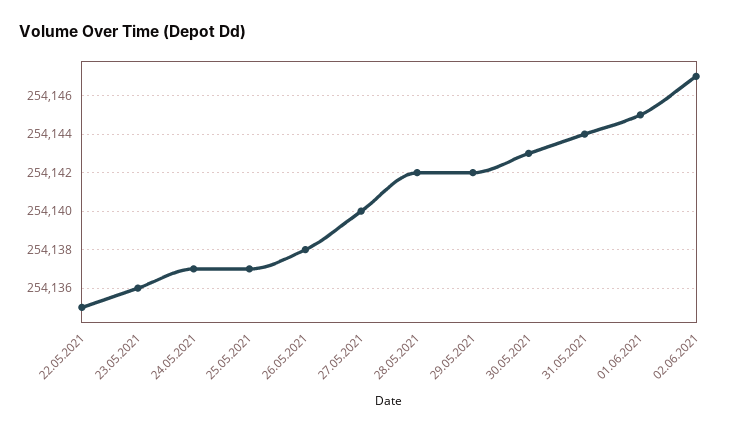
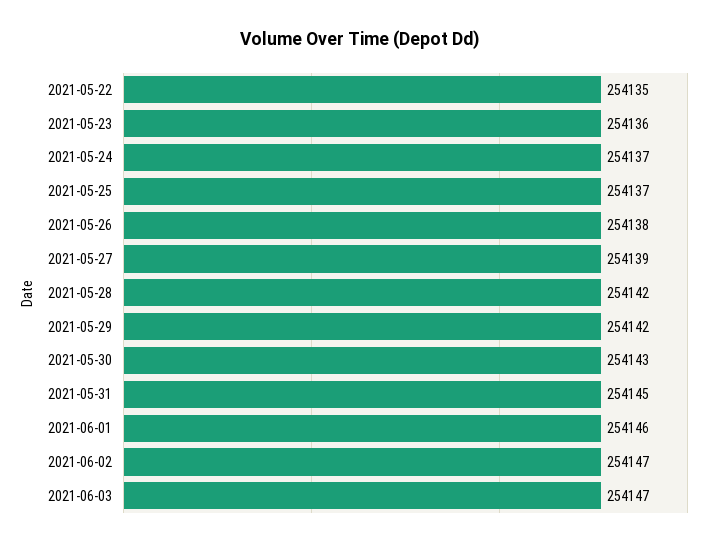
27.05.2021: 254140 -> 254139
31.05.2021: 254144 -> 254145
01.06.2021: 254145 -> 254146
2021-06-03: none -> 254147

